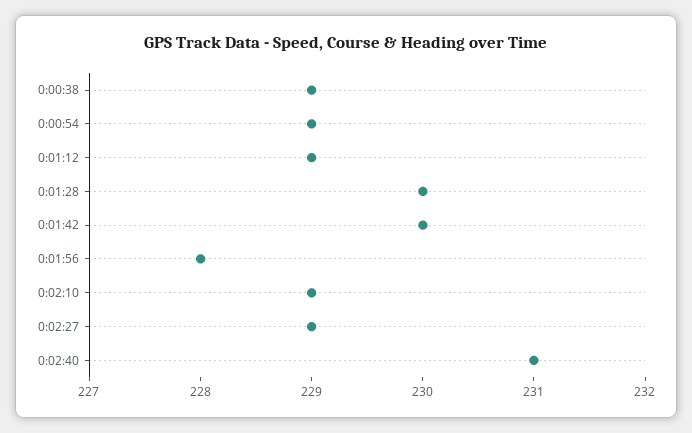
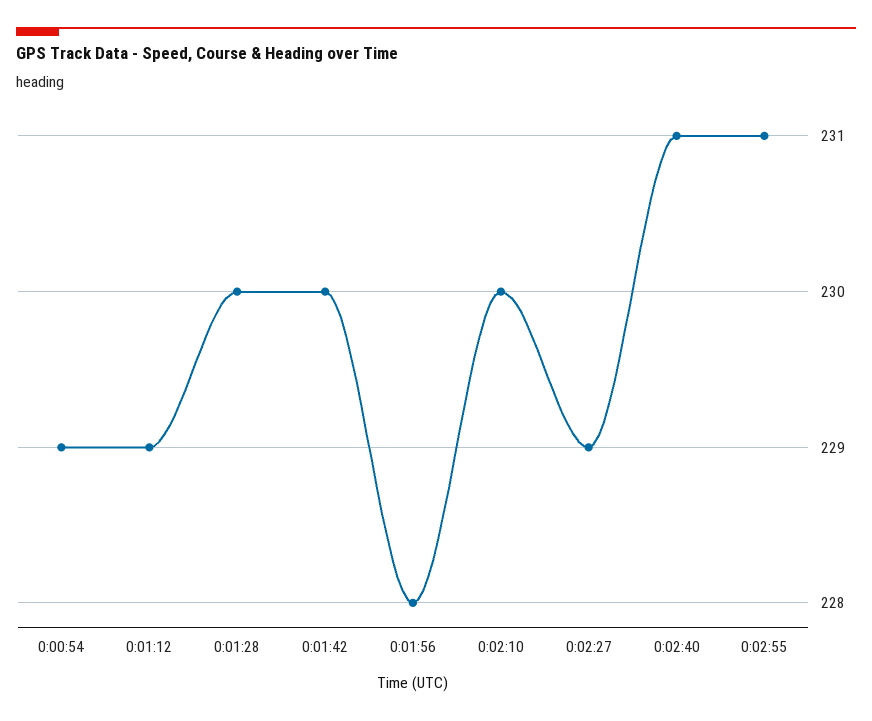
0:00:38: 229 -> none
0:02:10: 229 -> 230
0:02:55: none -> 231

